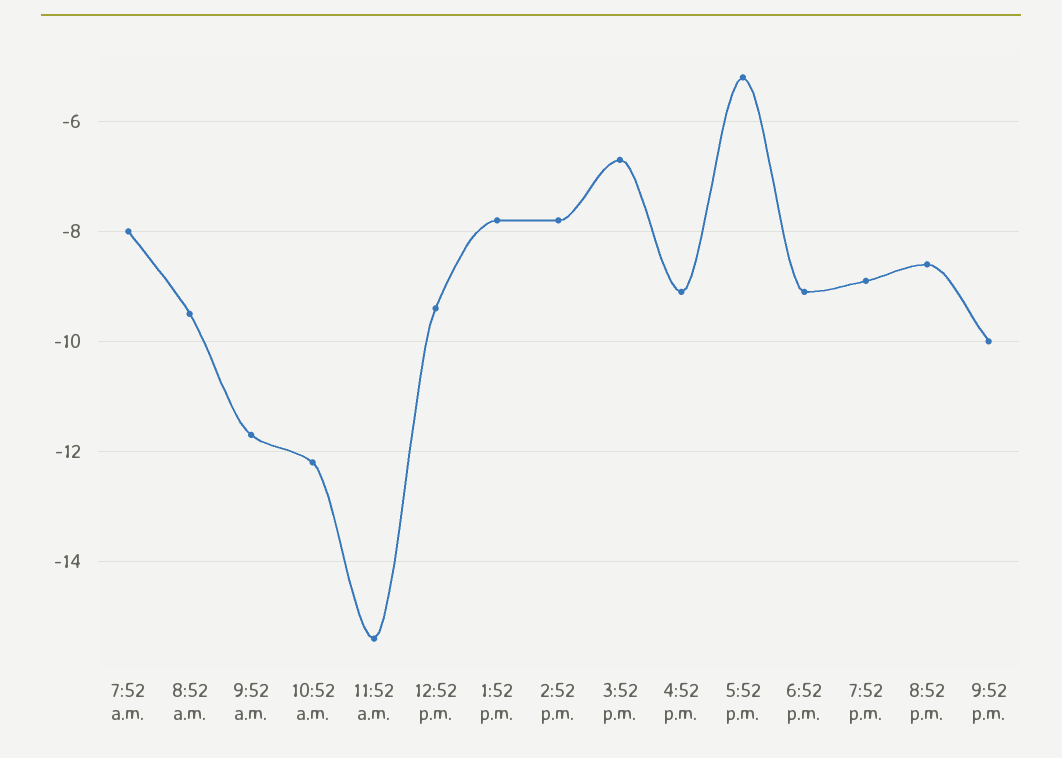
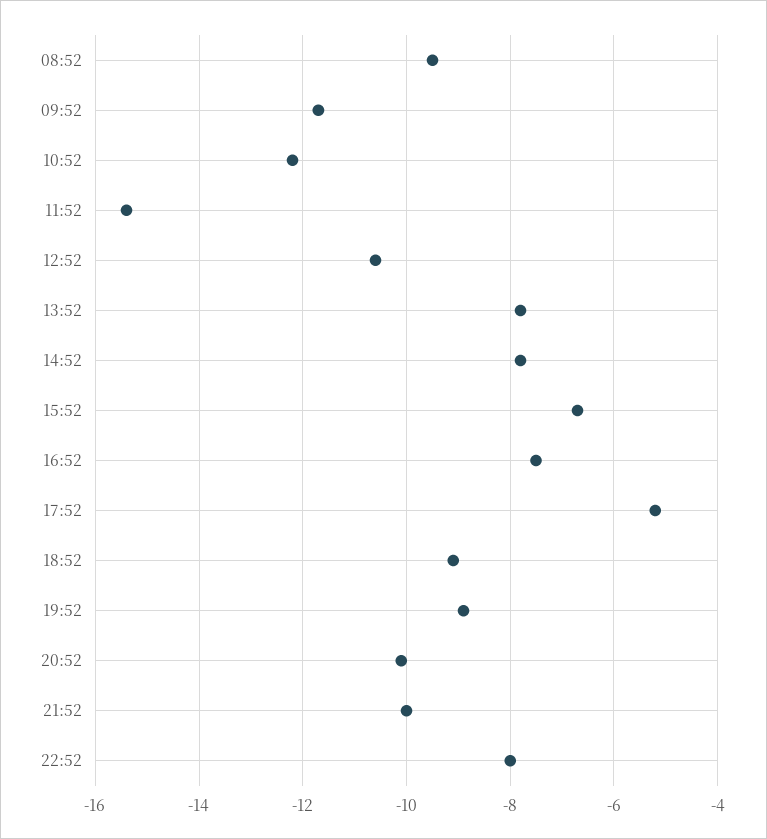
7:52 a.m.: -8 -> none
12:52 p.m.: -9.5 -> -10.5
4:52 p.m.: -9 -> -7.5
8:52 p.m.: -8.5 -> -10
22:52: none -> -8

